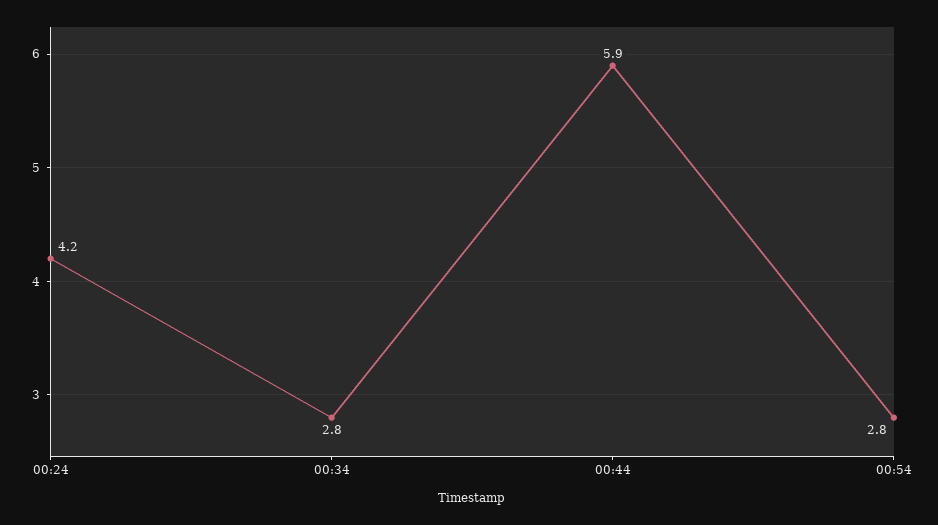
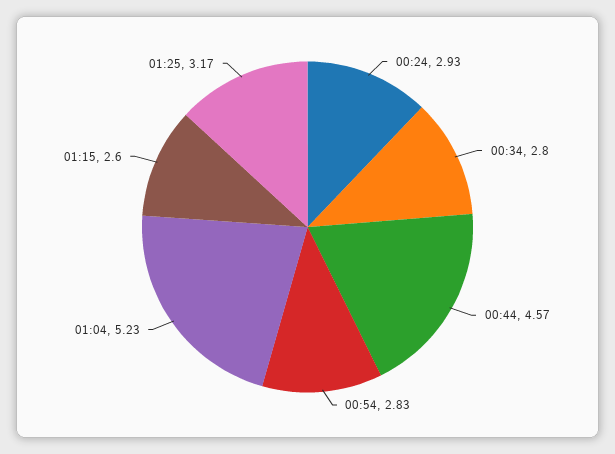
00:24: 4.2 -> 2.93
00:44: 5.9 -> 4.57
01:04: none -> 5.23
01:15: none -> 2.6
01:25: none -> 3.17

